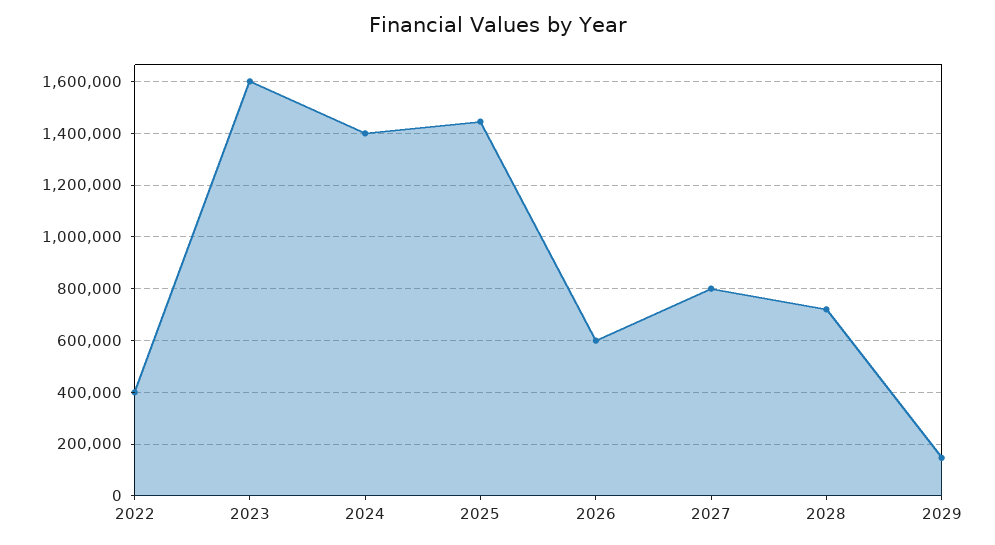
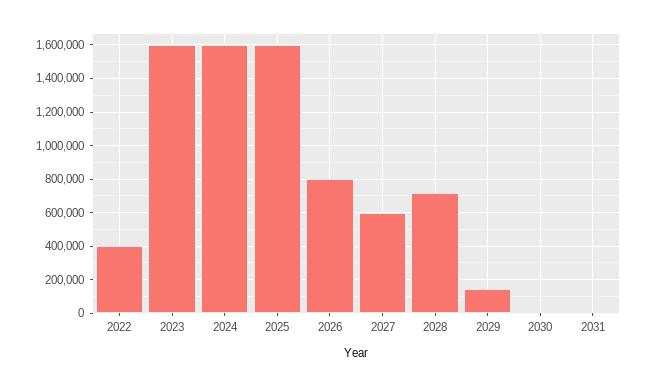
2024: 1400000 -> 1600000
2025: 1450000 -> 1600000
2026: 600000 -> 800000
2027: 800000 -> 600000
2030: none -> 0
2031: none -> 0

